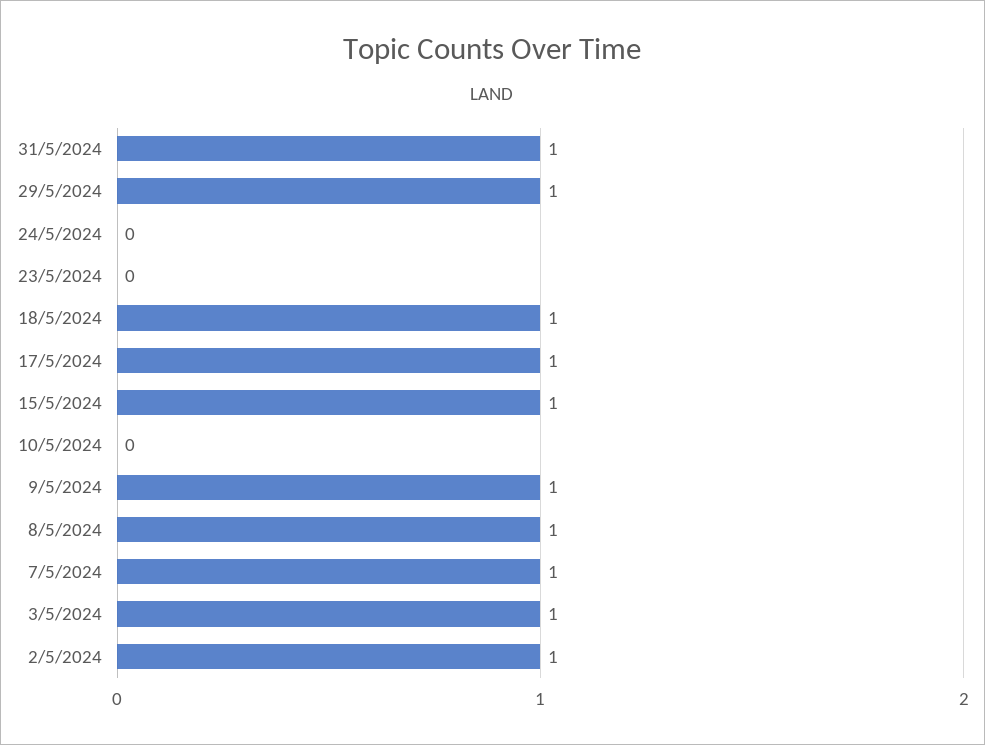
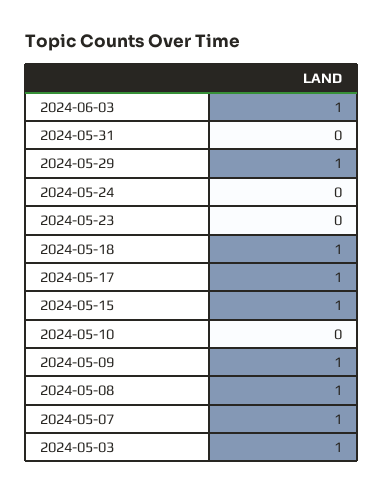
31/5/2024: 1 -> 0
2/5/2024: 1 -> none
2024-06-03: none -> 1

